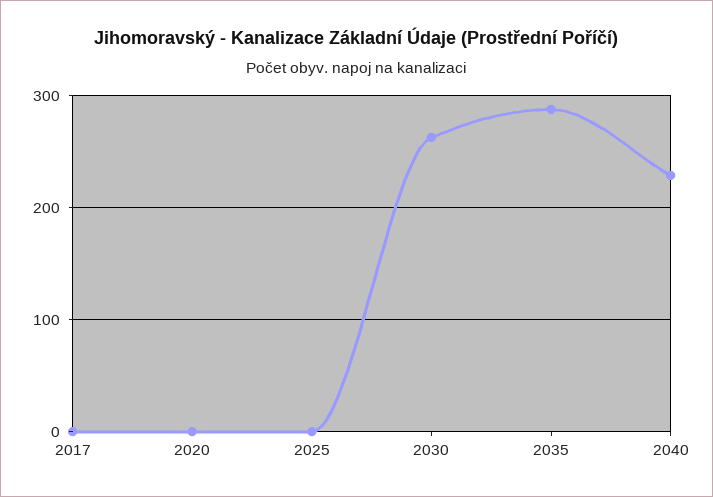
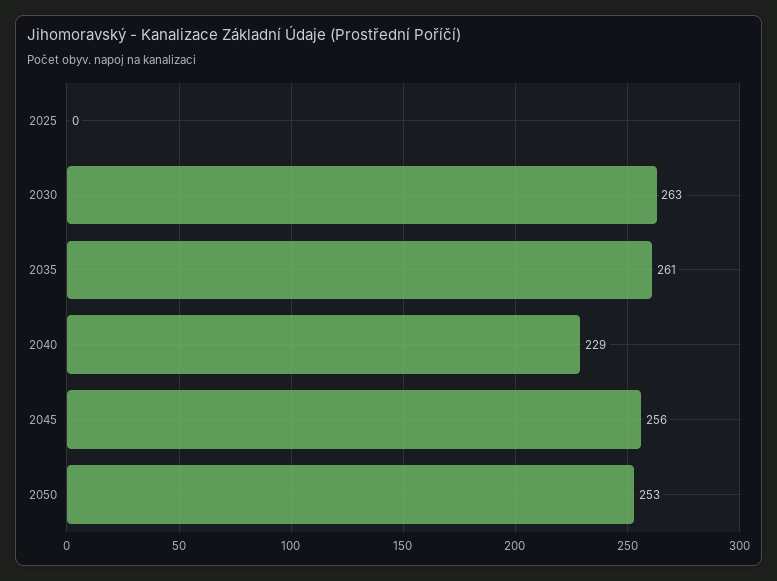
2017: 0 -> none
2020: 0 -> none
2035: 290 -> 261
2045: none -> 256
2050: none -> 253

